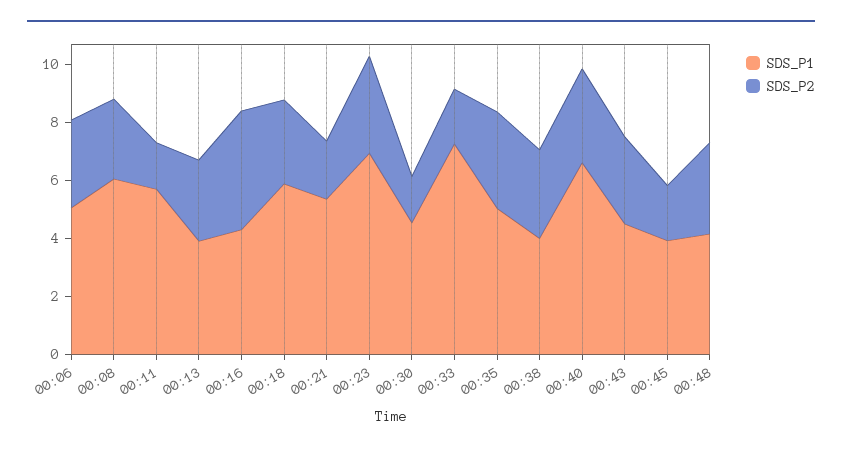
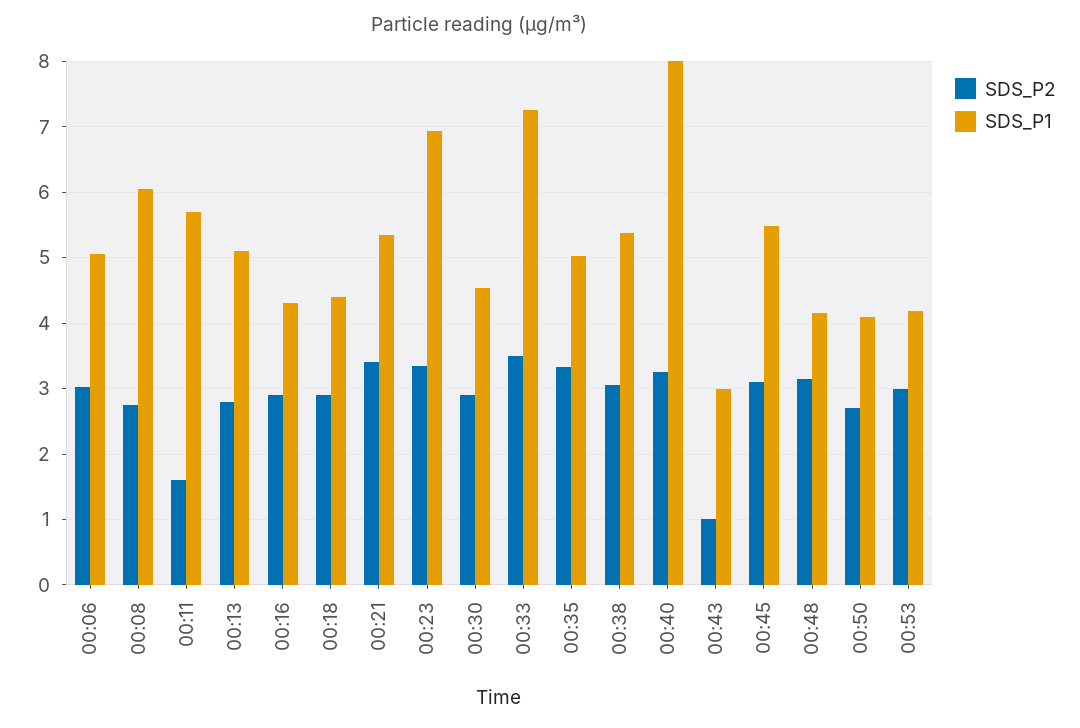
SDS_P1, 00:13: 4 -> 5.1
SDS_P2, 00:16: 4 -> 2.9
SDS_P1, 00:18: 6 -> 4.4
SDS_P2, 00:21: 2 -> 3.4
SDS_P2, 00:30: 1.5 -> 2.9
SDS_P2, 00:33: 2 -> 3.5
SDS_P1, 00:38: 4 -> 5.4
SDS_P1, 00:40: 6.5 -> 8
SDS_P1, 00:43: 4.5 -> 3
SDS_P2, 00:43: 3 -> 1
SDS_P1, 00:45: 4 -> 5.5
SDS_P2, 00:45: 2 -> 3.1
SDS_P2, 00:50: none -> 2.7
SDS_P1, 00:50: none -> 4.1
SDS_P2, 00:53: none -> 3
SDS_P1, 00:53: none -> 4.2

